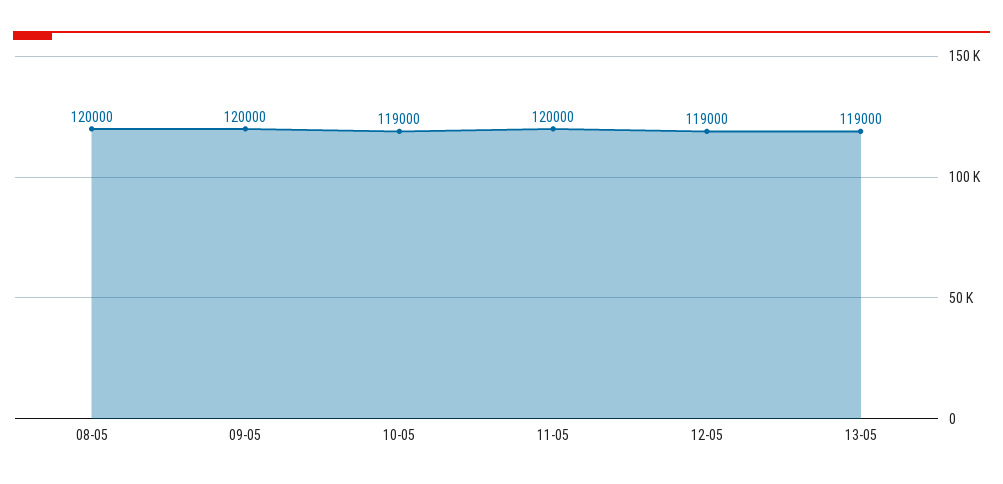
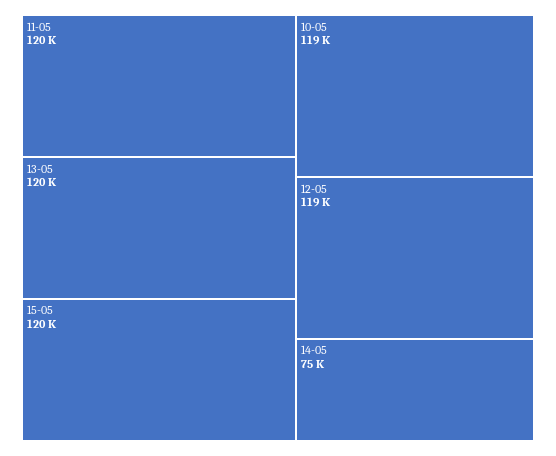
08-05: 120000 -> none
09-05: 120000 -> none
13-05: 119000 -> 120000
15-05: none -> 120000
14-05: none -> 75000

